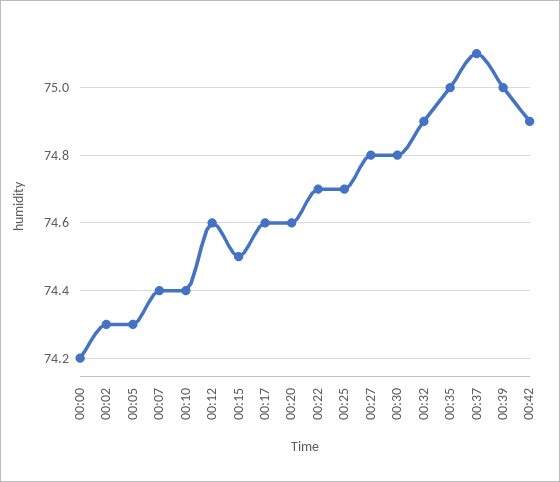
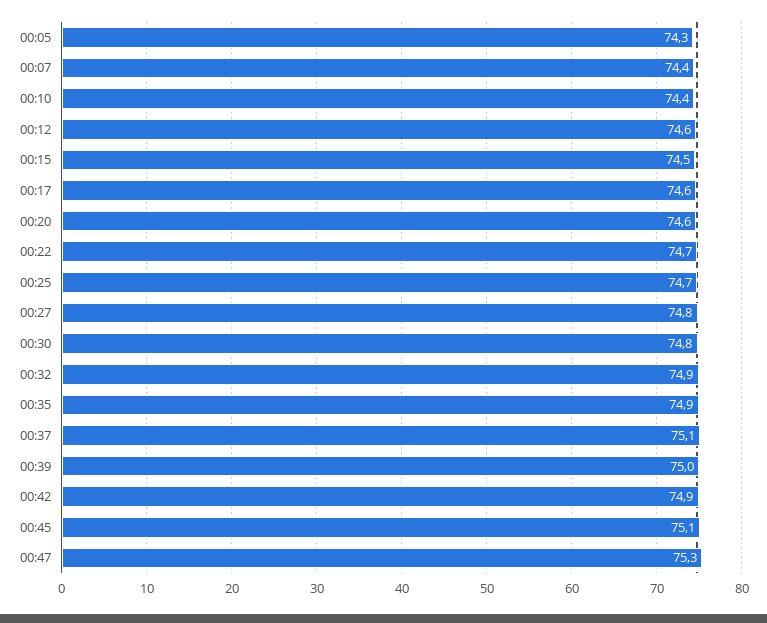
00:00: 74.2 -> none
00:02: 74.3 -> none
00:35: 75 -> 74.9
00:45: none -> 75.1
00:47: none -> 75.3

